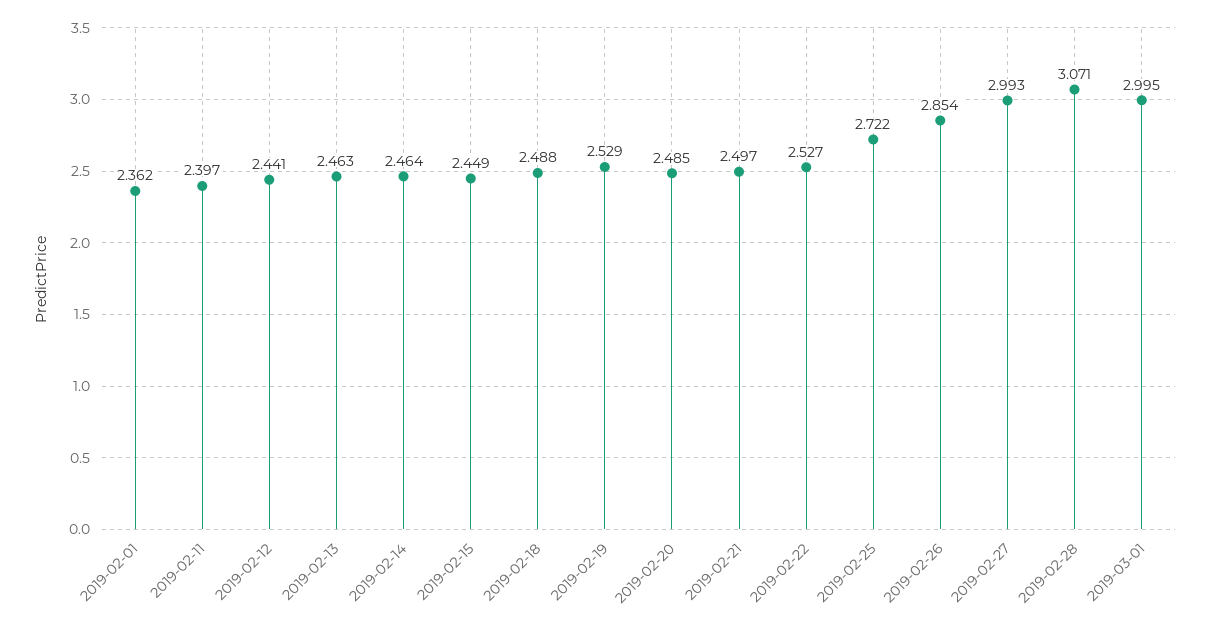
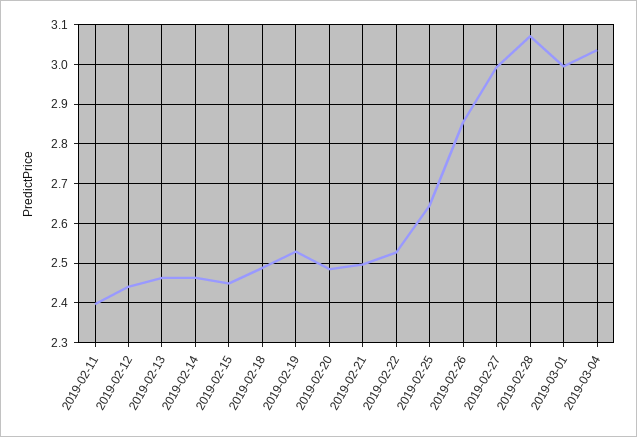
2019-02-01: 2.362 -> none
2019-02-25: 2.722 -> 2.64
2019-03-04: none -> 3.04

